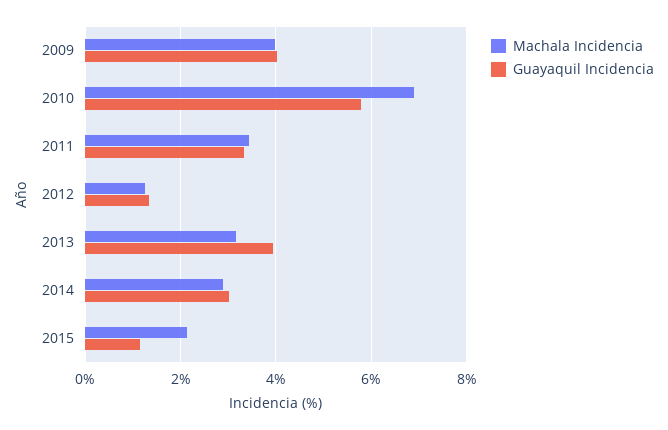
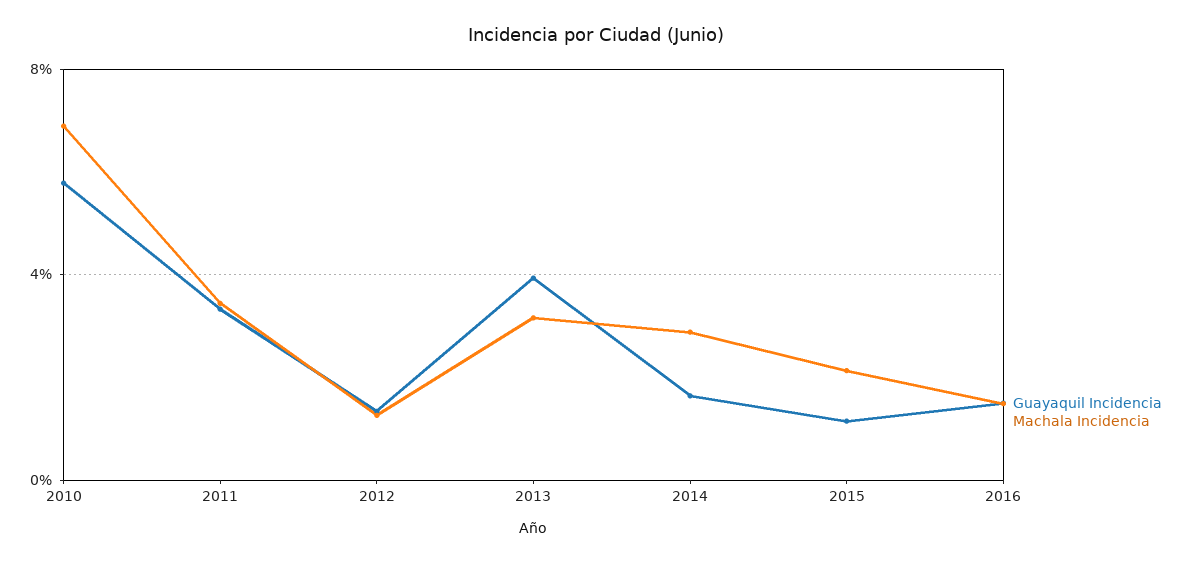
Machala Incidencia, 2009: 4 -> none
Guayaquil Incidencia, 2009: 4 -> none
Guayaquil Incidencia, 2014: 3 -> 1.5
Guayaquil Incidencia, 2016: none -> 1.5
Machala Incidencia, 2016: none -> 1.5

